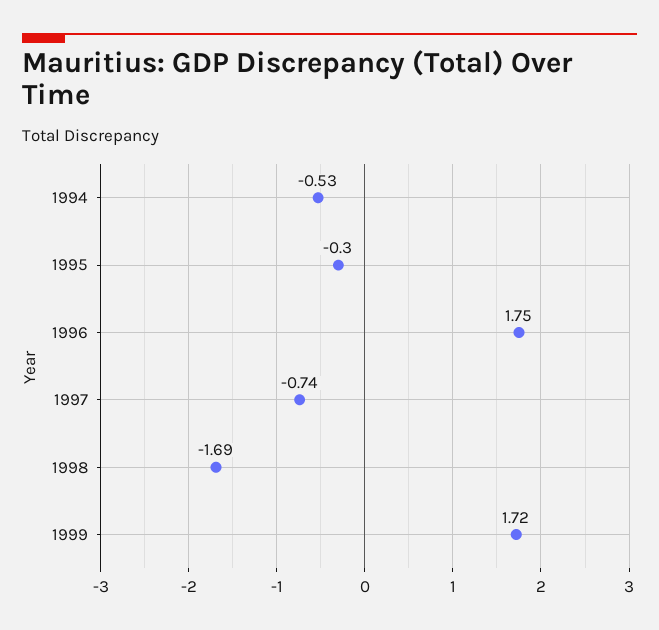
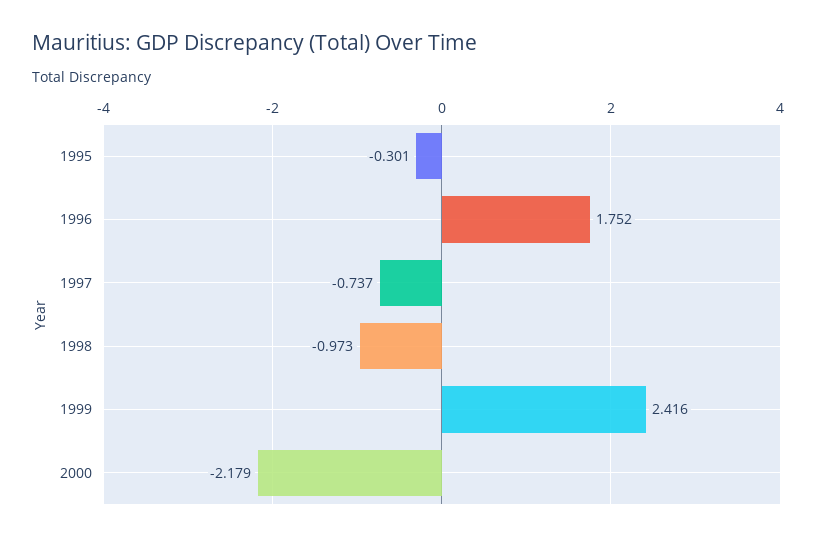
1994: -0.53 -> none
1998: -1.69 -> -0.973
1999: 1.72 -> 2.416
2000: none -> -2.179

